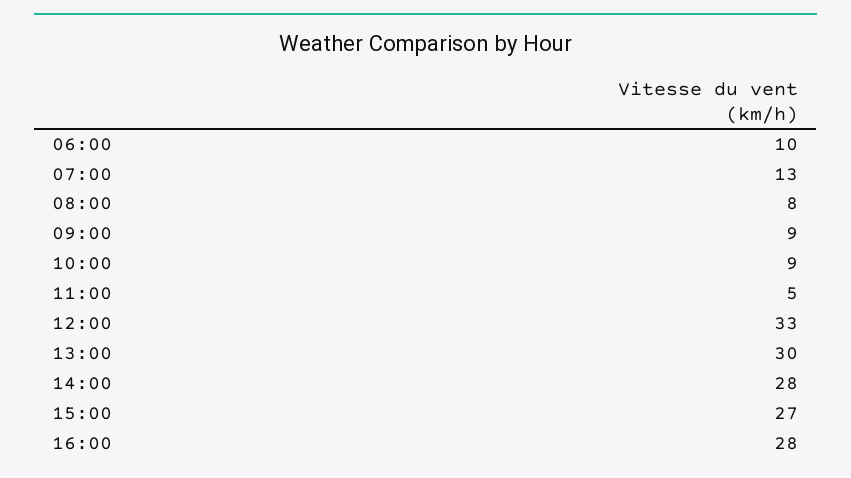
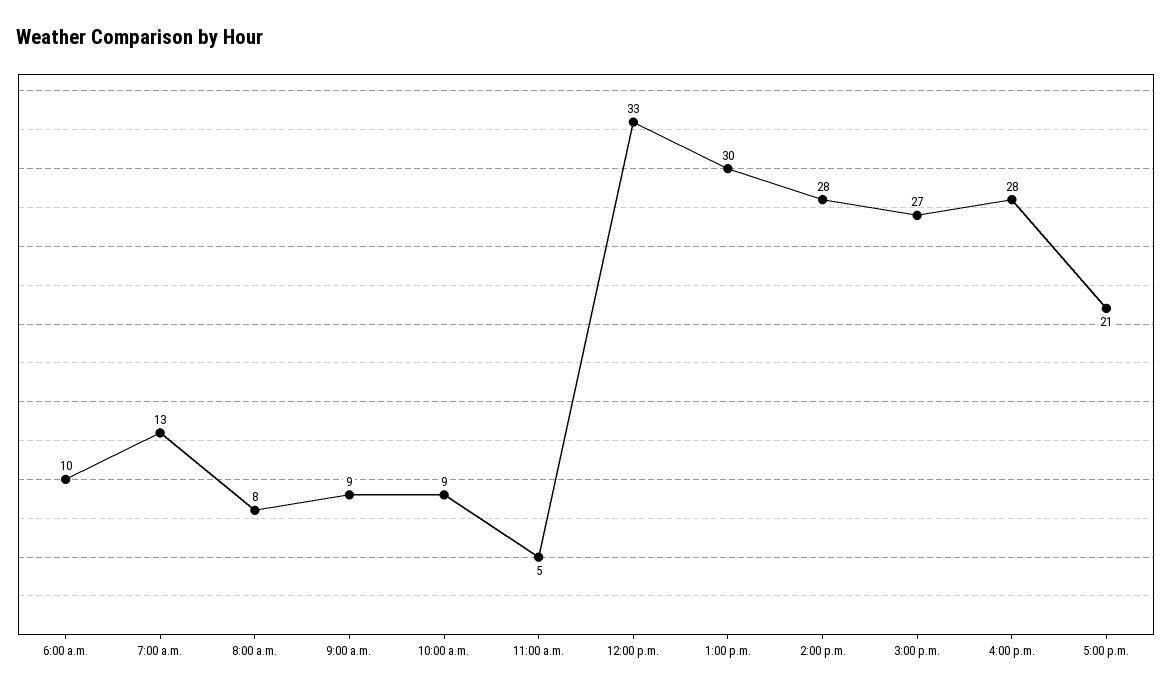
5:00 p.m.: none -> 21

